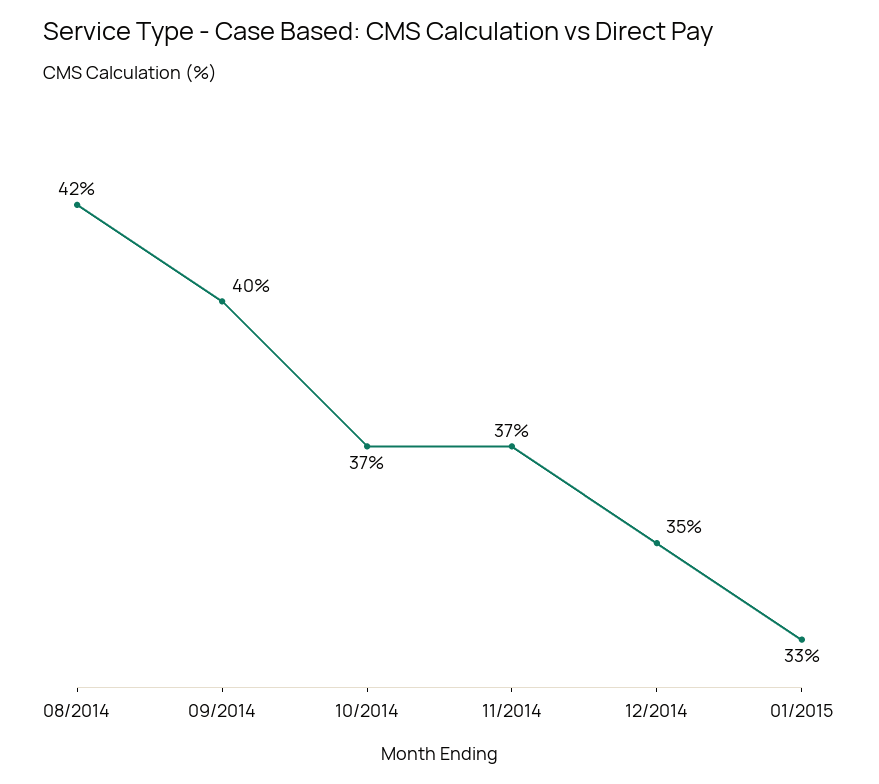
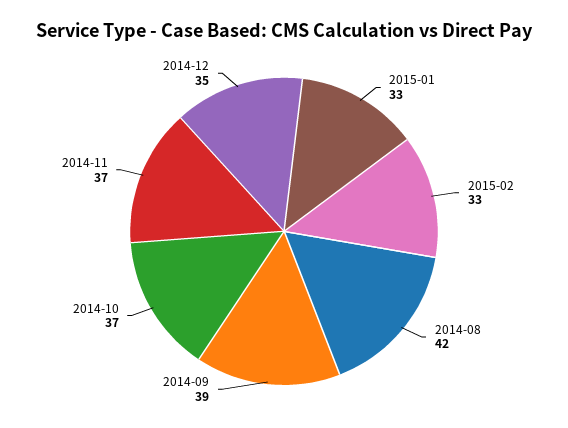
09/2014: 40 -> 39
2015-02: none -> 33

